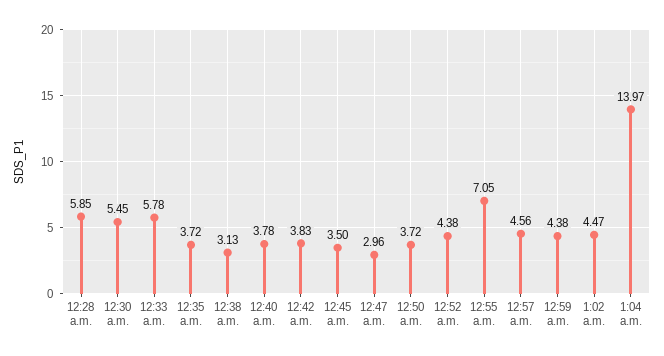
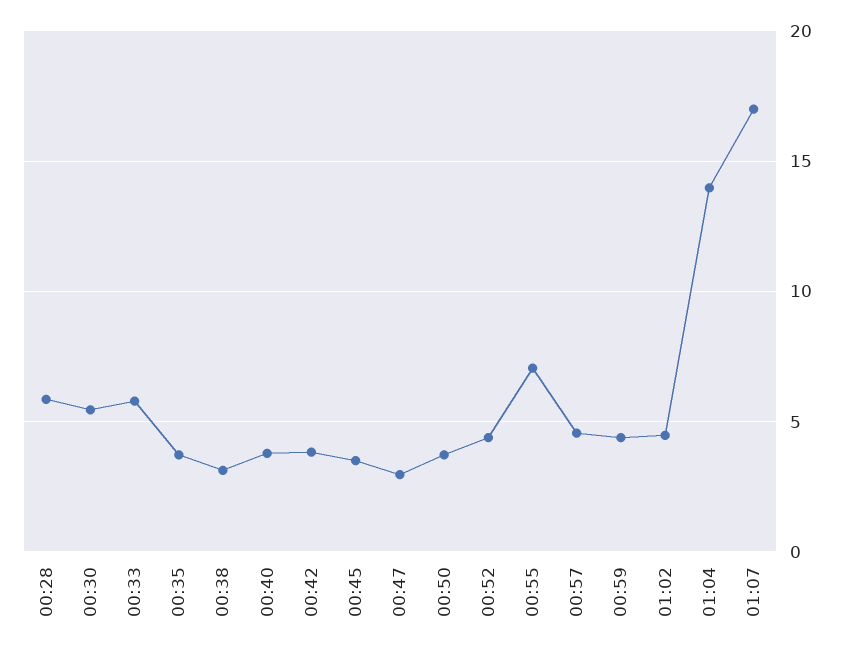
01:07: none -> 17

